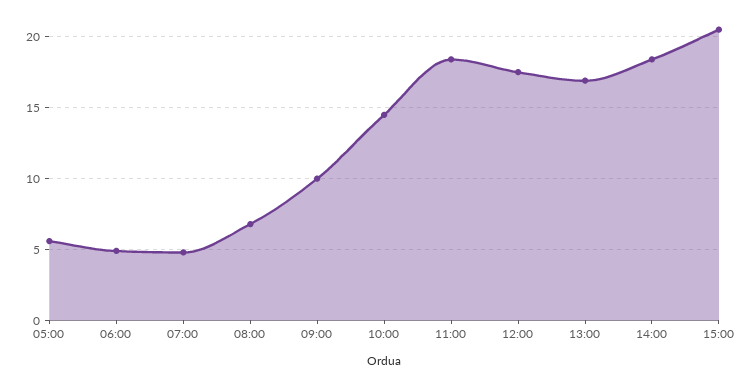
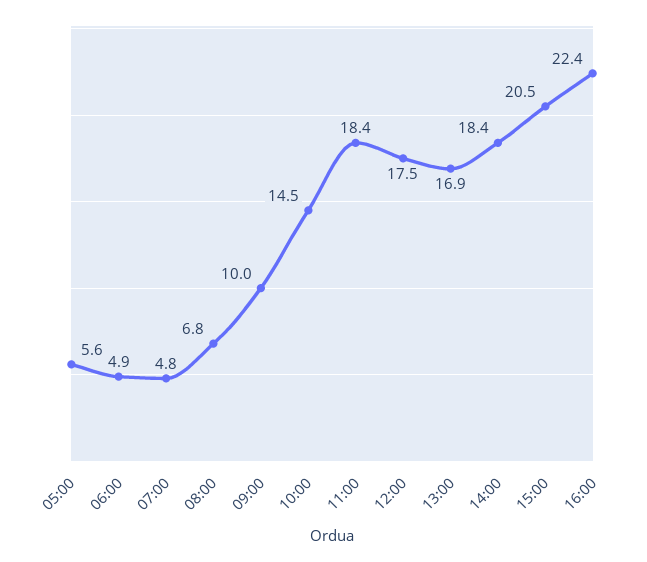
16:00: none -> 22.4

